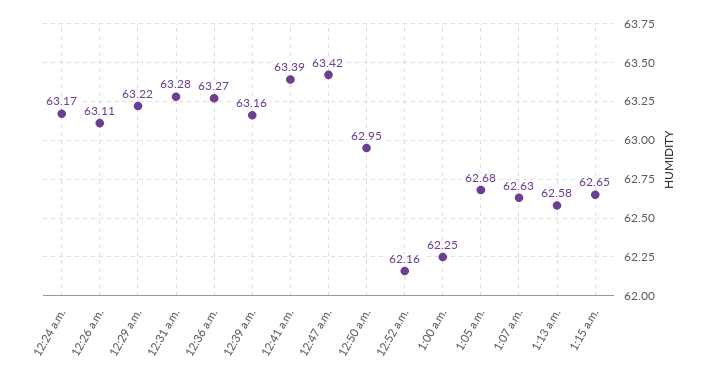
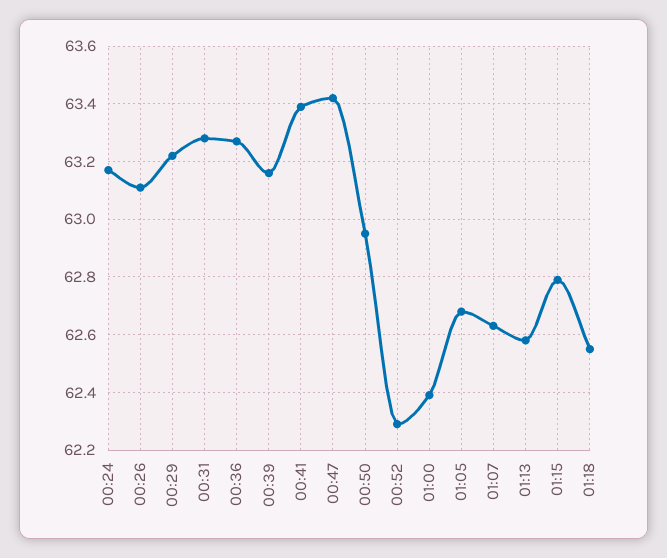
12:52 a.m.: 62.16 -> 62.3
1:00 a.m.: 62.25 -> 62.4
1:15 a.m.: 62.65 -> 62.8
01:18: none -> 62.55

